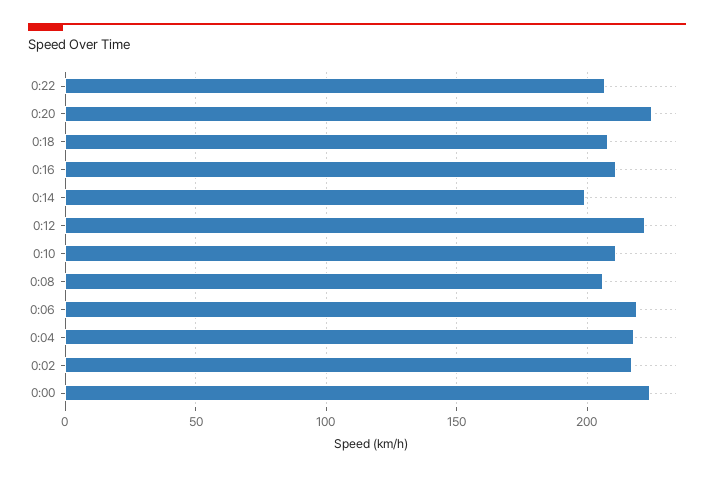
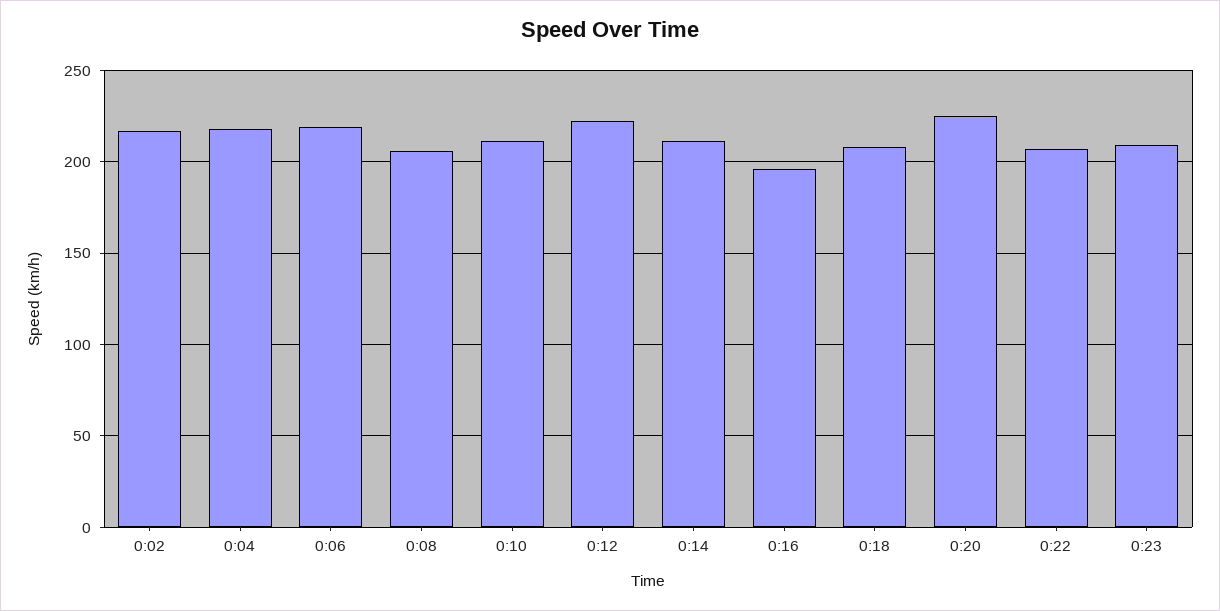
0:16: 210 -> 195
0:14: 200 -> 210
0:00: 225 -> none
0:23: none -> 210

